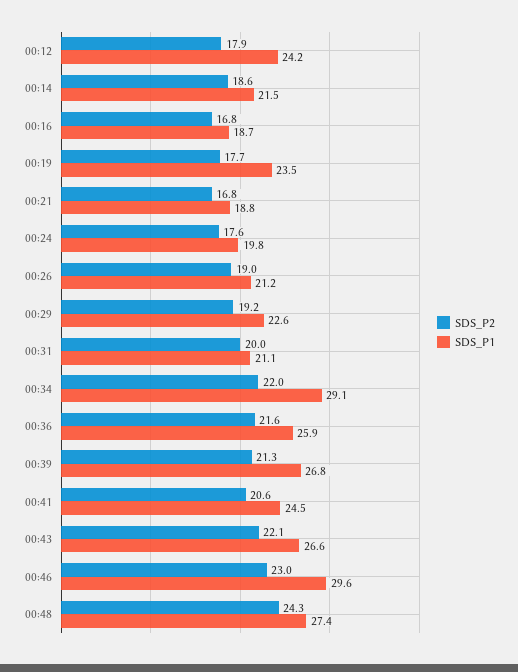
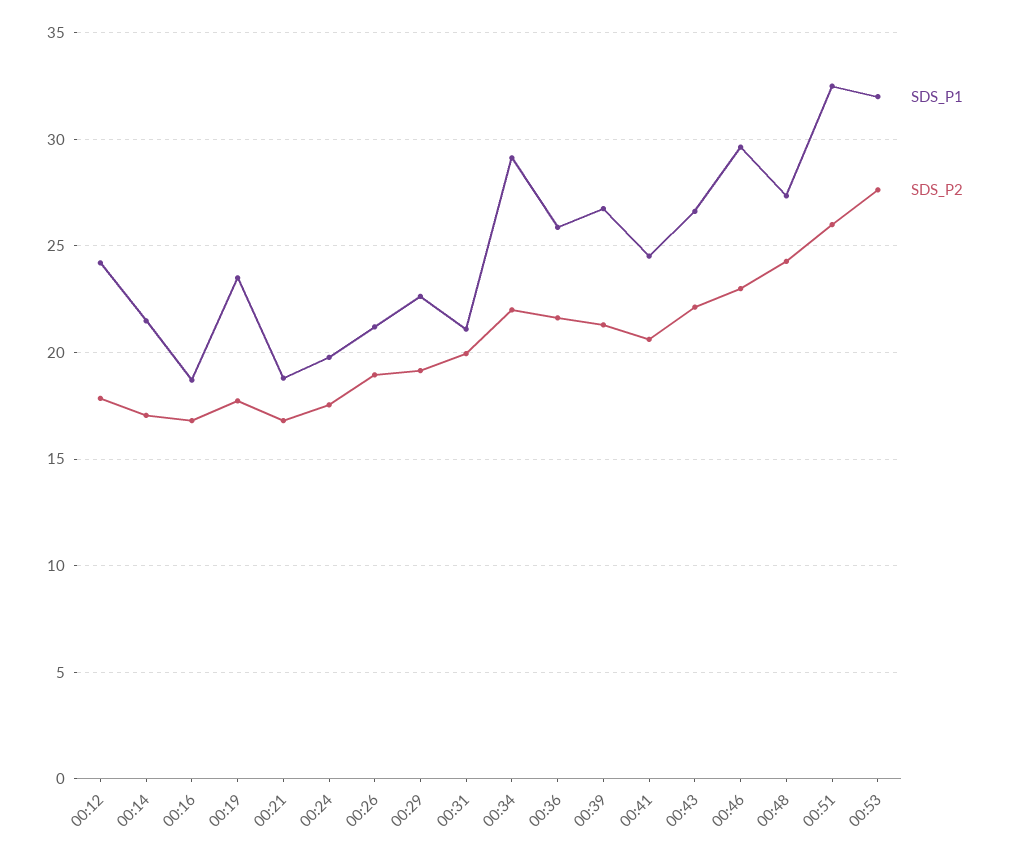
SDS_P2, 00:14: 18.6 -> 17
SDS_P1, 00:51: none -> 32.5
SDS_P2, 00:51: none -> 26
SDS_P1, 00:53: none -> 32
SDS_P2, 00:53: none -> 27.5

